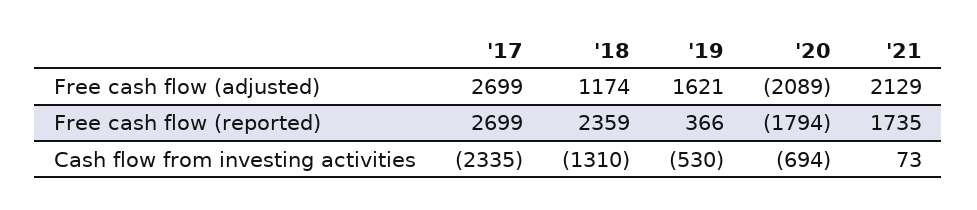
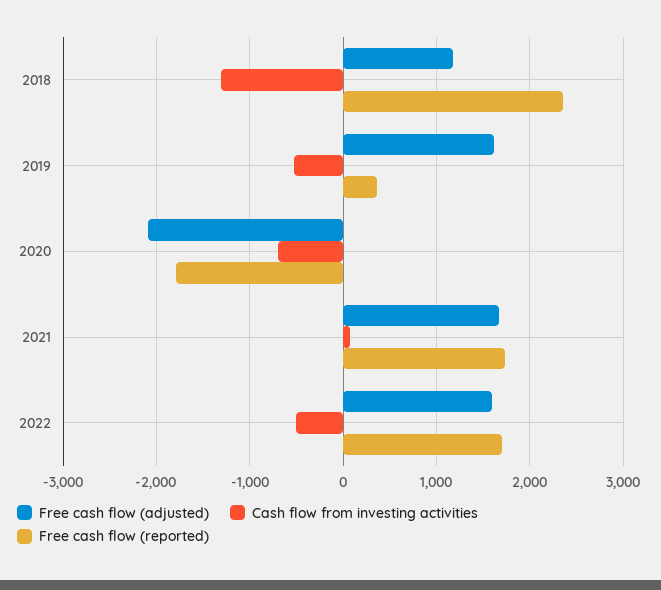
Free cash flow (adjusted), '17: 2699 -> none
Free cash flow (adjusted), '21: 2129 -> 1700
Free cash flow (reported), '17: 2699 -> none
Cash flow from investing activities, '17: -2335 -> none
Free cash flow (adjusted), 2022: none -> 1600
Cash flow from investing activities, 2022: none -> -500
Free cash flow (reported), 2022: none -> 1700

